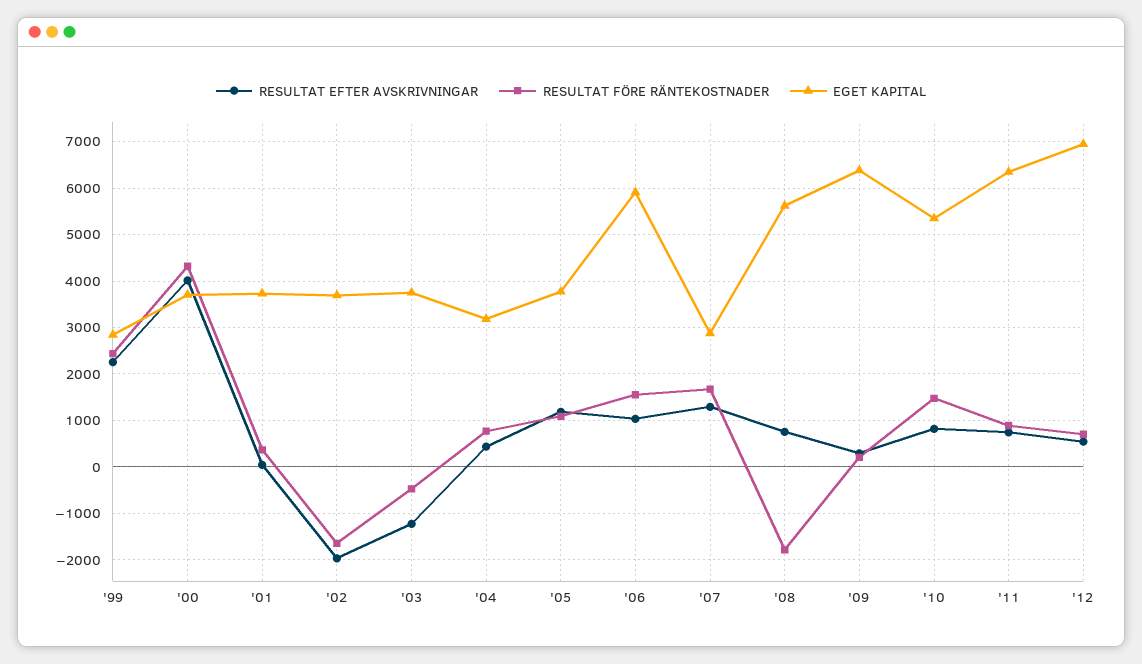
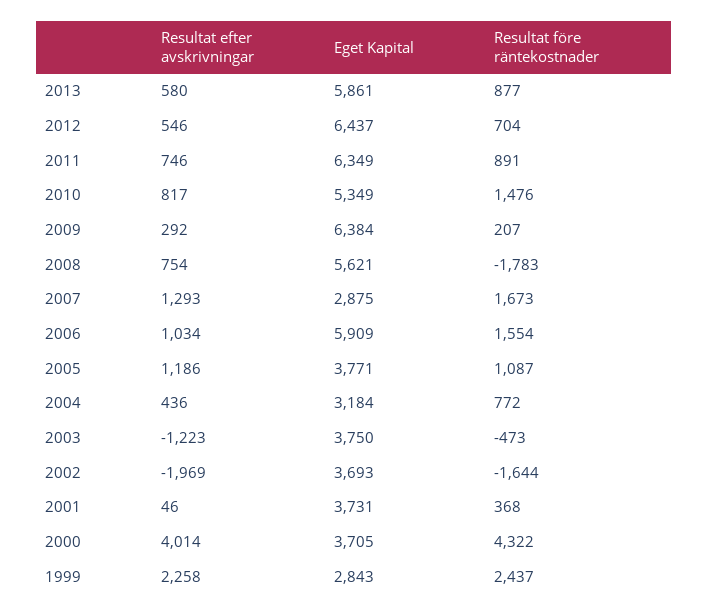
EGET KAPITAL, '12: 7000 -> 6437
RESULTAT EFTER AVSKRIVNINGAR, 2013: none -> 580
EGET KAPITAL, 2013: none -> 5861
RESULTAT FÖRE RÄNTEKOSTNADER, 2013: none -> 877

